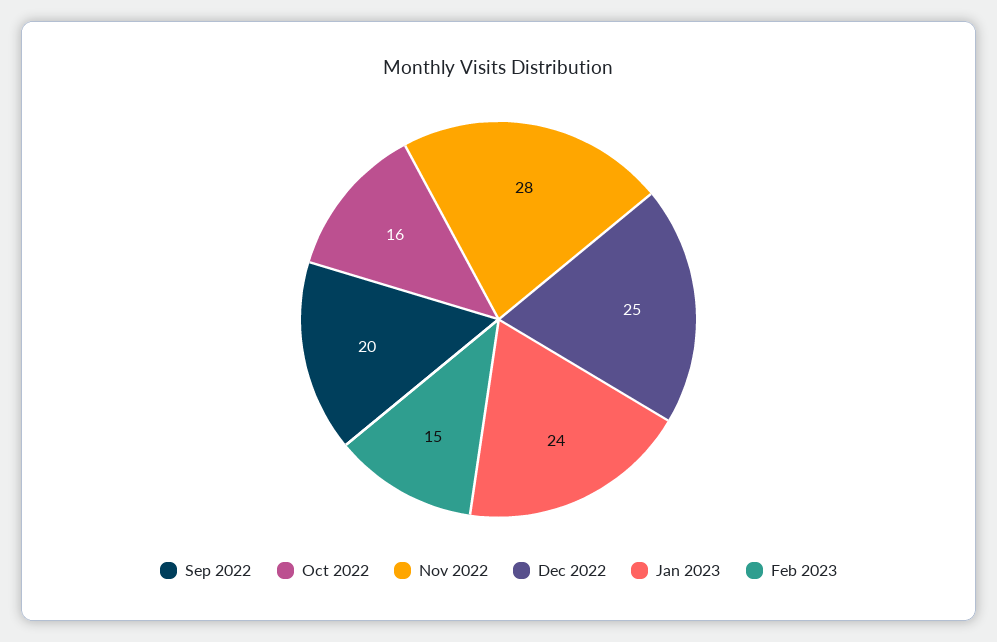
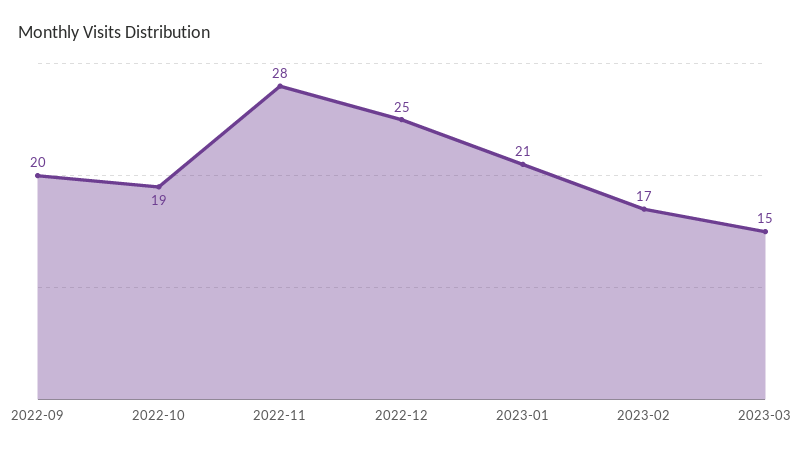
Oct 2022: 16 -> 19
Jan 2023: 24 -> 21
Feb 2023: 15 -> 17
2023-03: none -> 15

